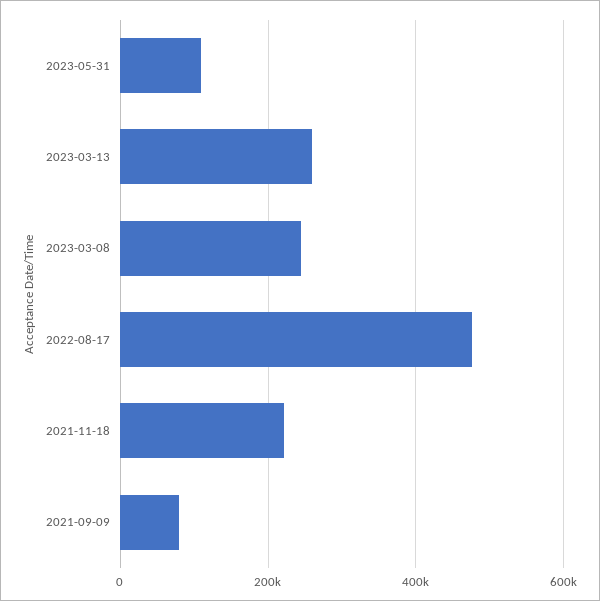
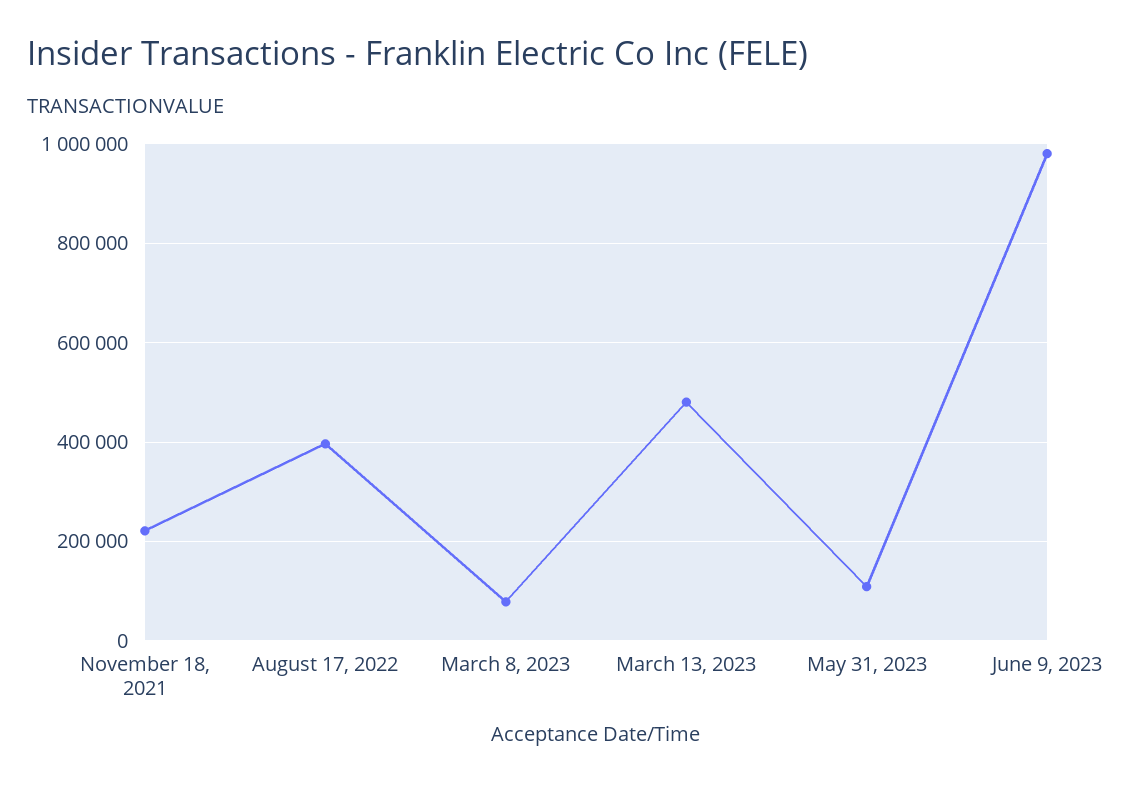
2023-03-13: 260000 -> 480000
2023-03-08: 240000 -> 80000
2022-08-17: 480000 -> 400000
2021-09-09: 80000 -> none
June 9, 2023: none -> 980000

